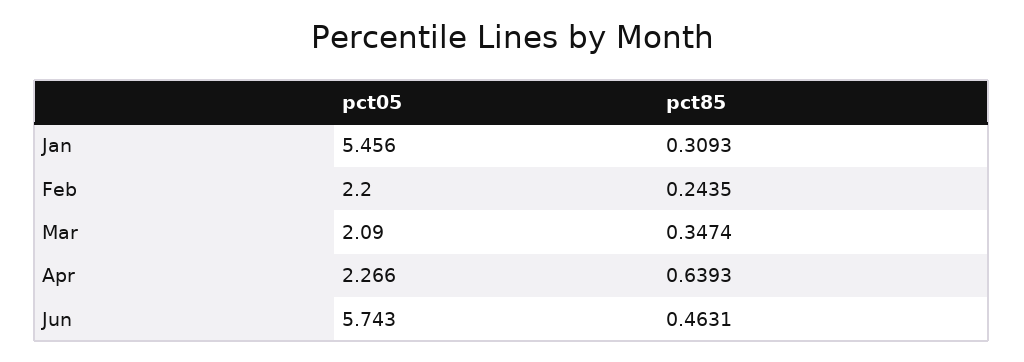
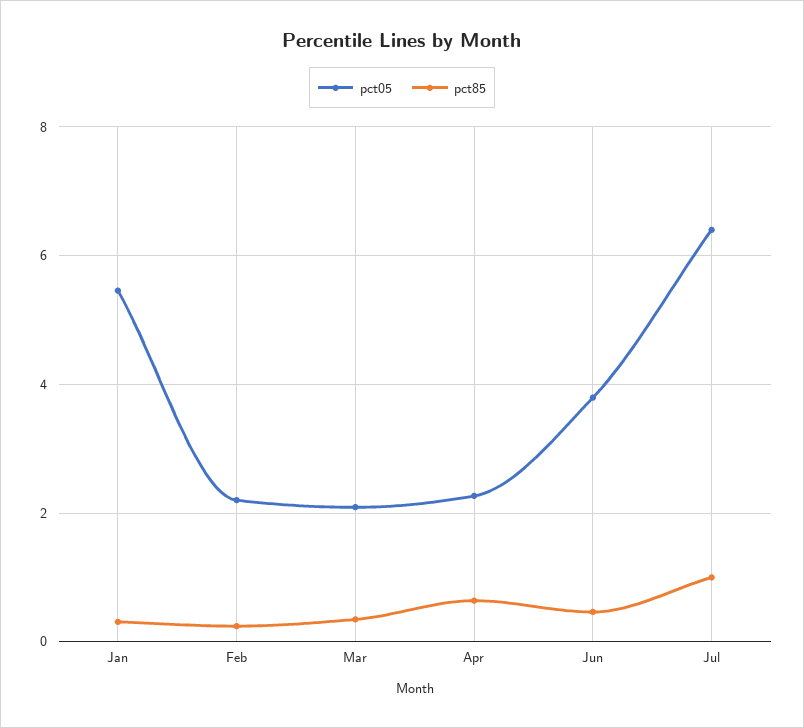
pct05, Jun: 5.743 -> 3.8
pct05, Jul: none -> 6.4
pct85, Jul: none -> 1

